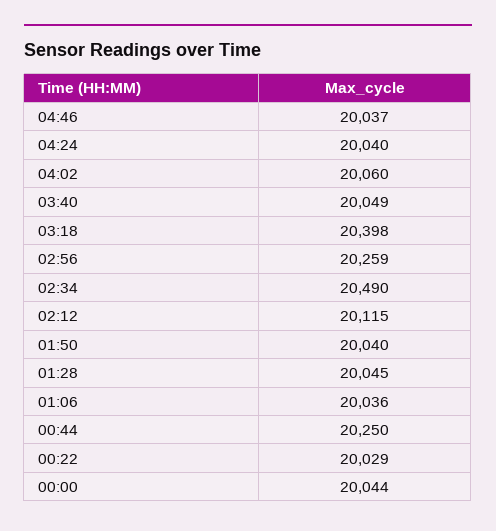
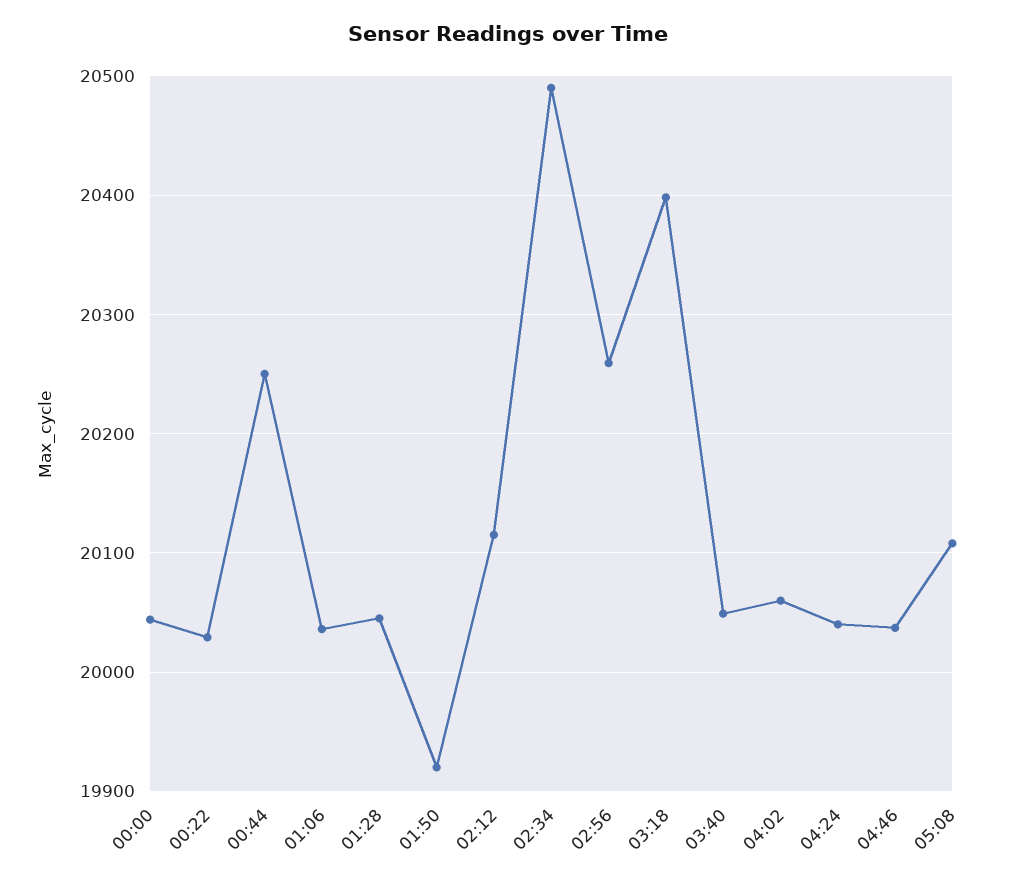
01:50: 20040 -> 19920
05:08: none -> 20110

